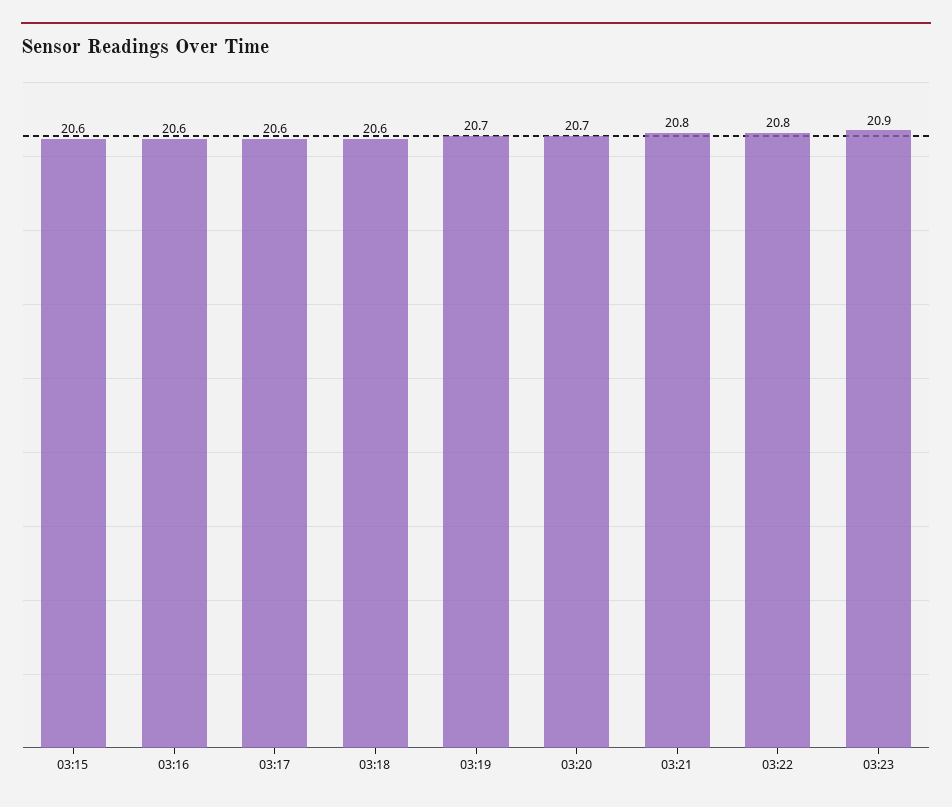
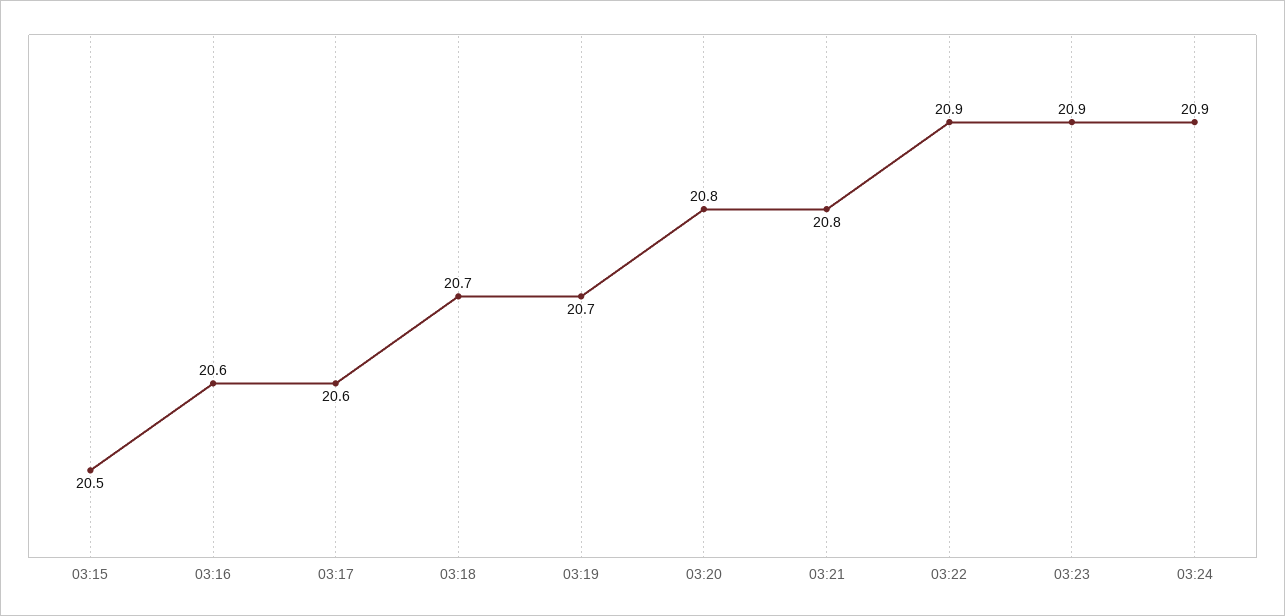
03:15: 20.6 -> 20.5
03:18: 20.6 -> 20.7
03:20: 20.7 -> 20.8
03:22: 20.8 -> 20.9
03:24: none -> 20.9

